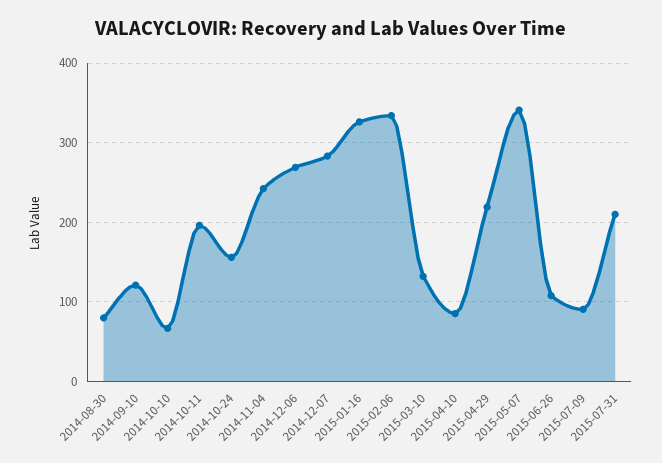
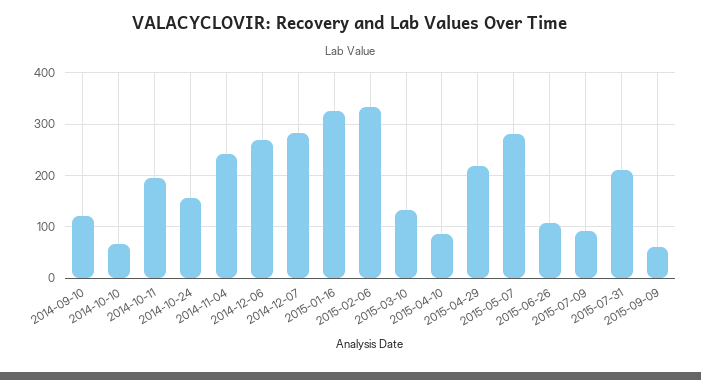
2014-08-30: 80 -> none
2015-05-07: 340 -> 280
2015-09-09: none -> 60

